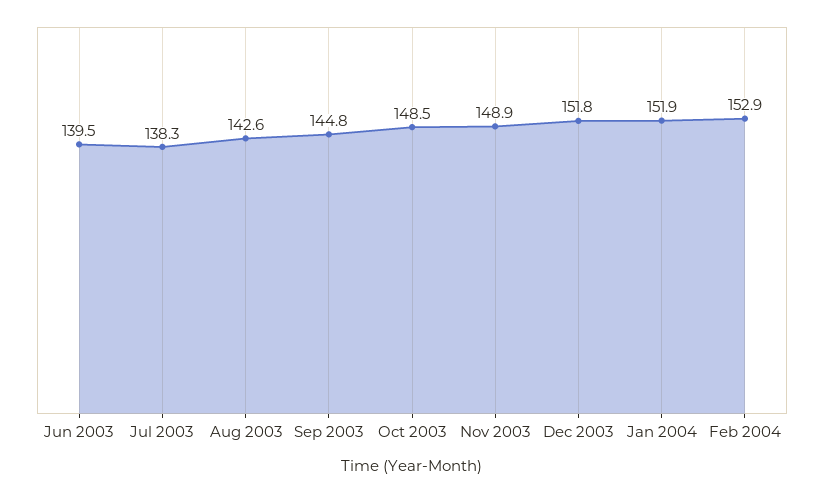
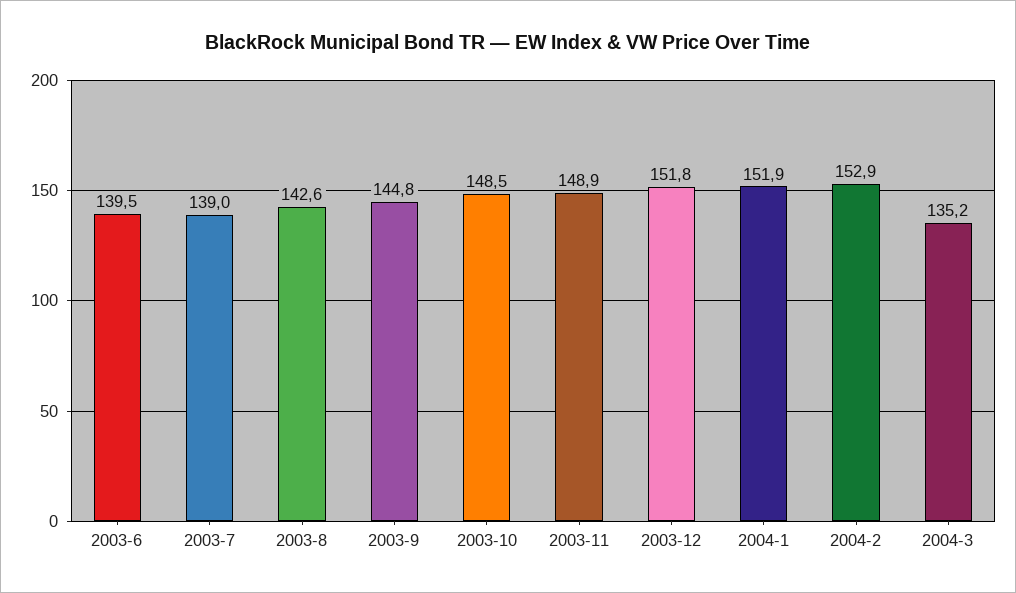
Jul 2003: 138.3 -> 139
2004-3: none -> 135.2

